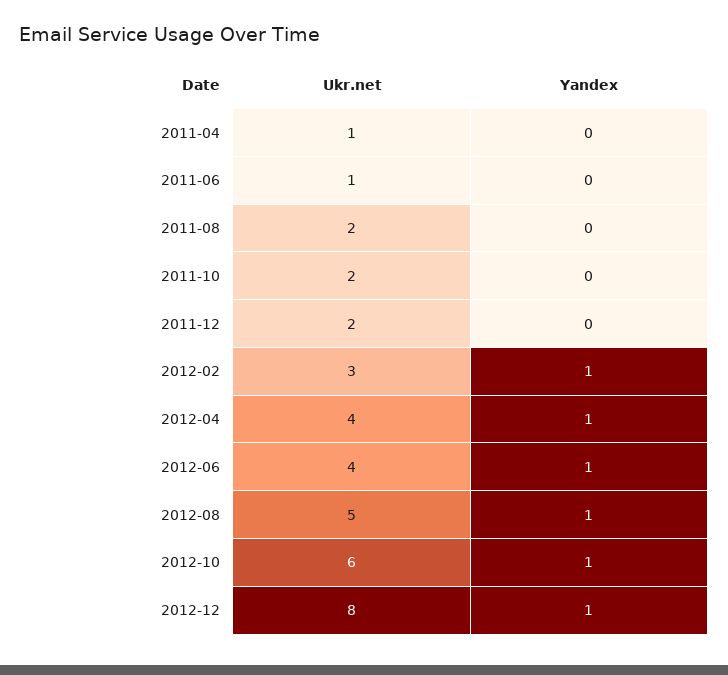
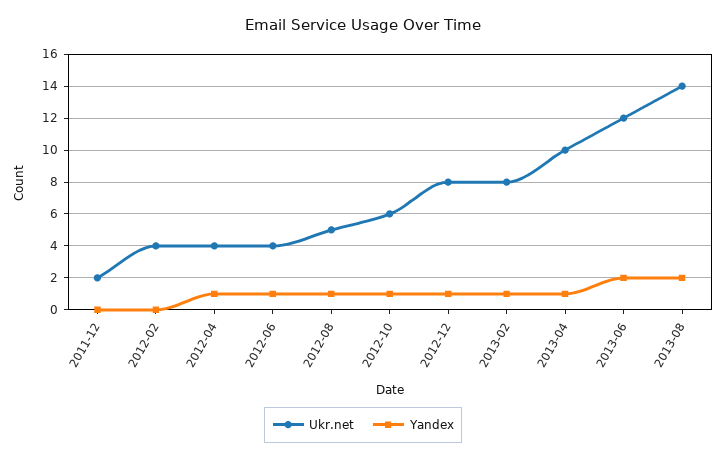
Ukr.net, 2011-04: 1 -> none
Yandex, 2011-04: 0 -> none
Ukr.net, 2011-06: 1 -> none
Yandex, 2011-06: 0 -> none
Ukr.net, 2011-08: 2 -> none
Yandex, 2011-08: 0 -> none
Ukr.net, 2011-10: 2 -> none
Yandex, 2011-10: 0 -> none
Ukr.net, 2012-02: 3 -> 4
Yandex, 2012-02: 1 -> 0
Ukr.net, 2013-02: none -> 8
Yandex, 2013-02: none -> 1
Ukr.net, 2013-04: none -> 10
Yandex, 2013-04: none -> 1
Ukr.net, 2013-06: none -> 12
Yandex, 2013-06: none -> 2
Ukr.net, 2013-08: none -> 14
Yandex, 2013-08: none -> 2

